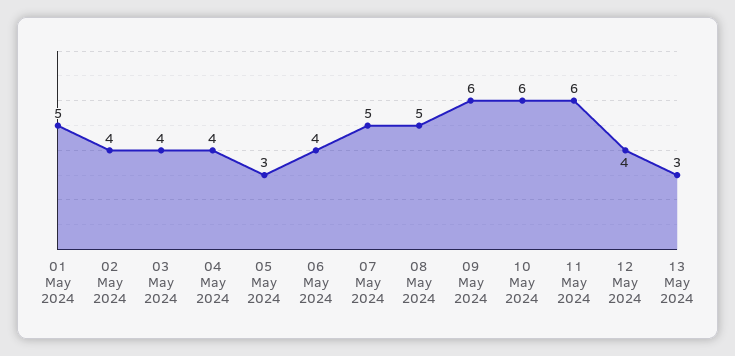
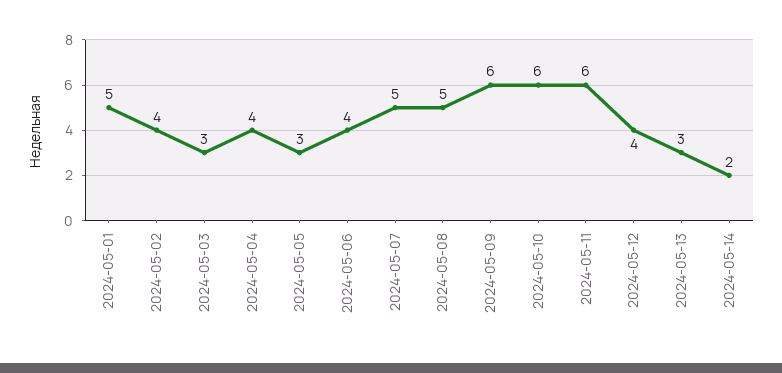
03 May 2024: 4 -> 3
2024-05-14: none -> 2

